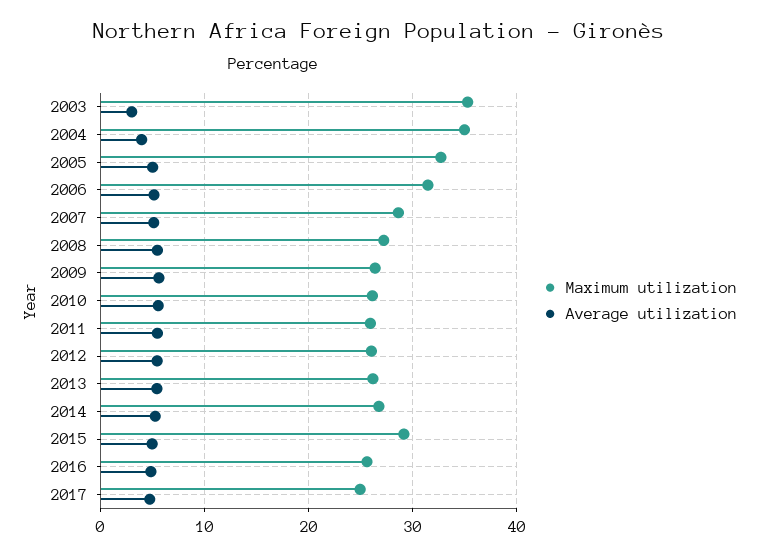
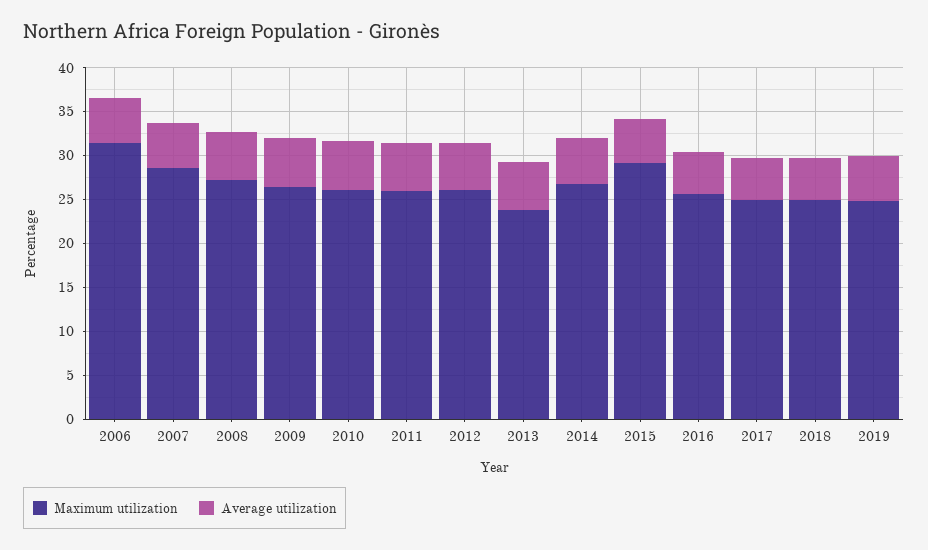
Maximum utilization, 2003: 35 -> none
Average utilization, 2003: 3 -> none
Maximum utilization, 2004: 35 -> none
Average utilization, 2004: 4 -> none
Maximum utilization, 2005: 33 -> none
Average utilization, 2005: 5 -> none
Maximum utilization, 2013: 26 -> 24
Maximum utilization, 2018: none -> 25
Average utilization, 2018: none -> 5
Maximum utilization, 2019: none -> 25
Average utilization, 2019: none -> 5

